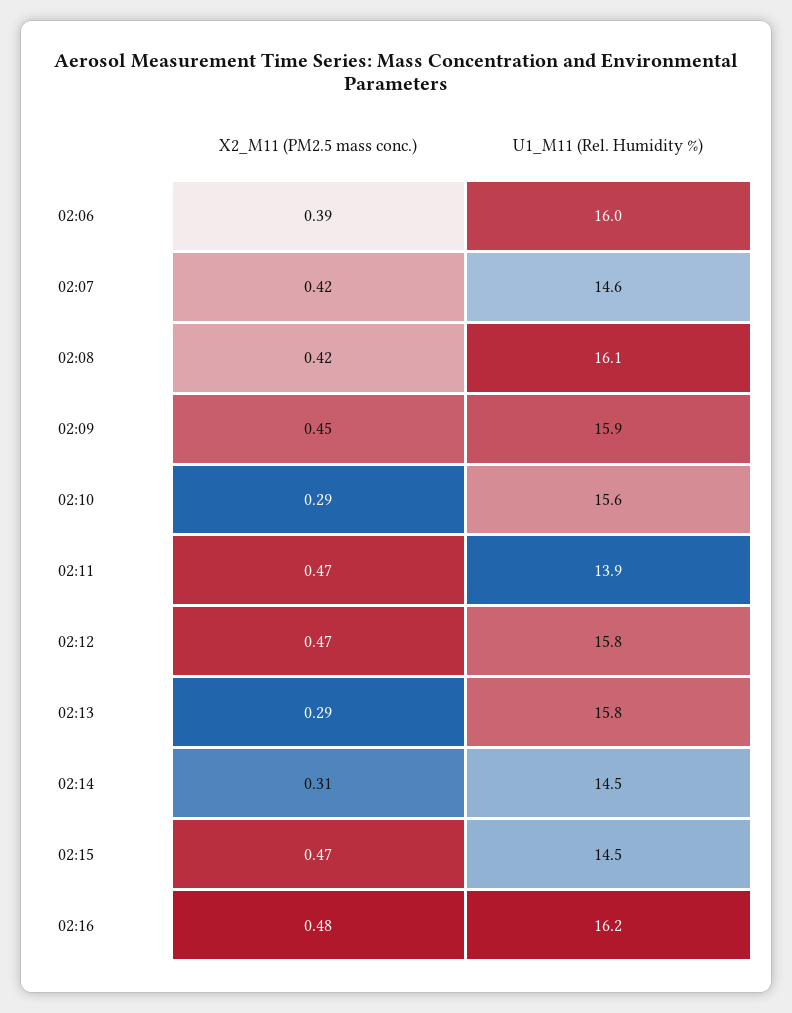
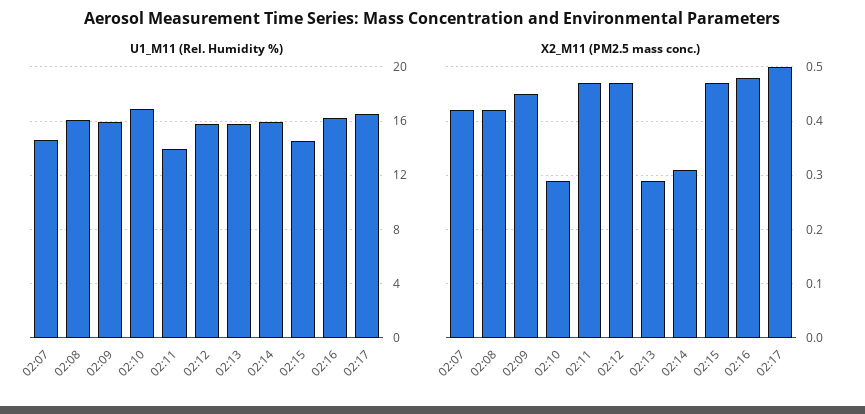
X2_M11 (PM2.5 mass conc.), 02:06: 0.39 -> none
U1_M11 (Rel. Humidity %), 02:06: 16 -> none
U1_M11 (Rel. Humidity %), 02:10: 15.6 -> 17
U1_M11 (Rel. Humidity %), 02:14: 14.5 -> 16
U1_M11 (Rel. Humidity %), 02:17: none -> 16.5
X2_M11 (PM2.5 mass conc.), 02:17: none -> 0.5

